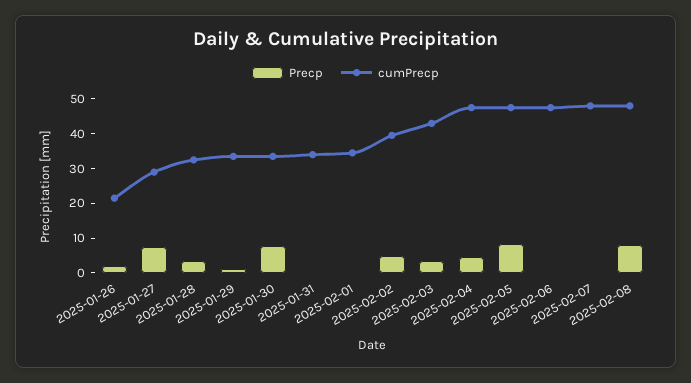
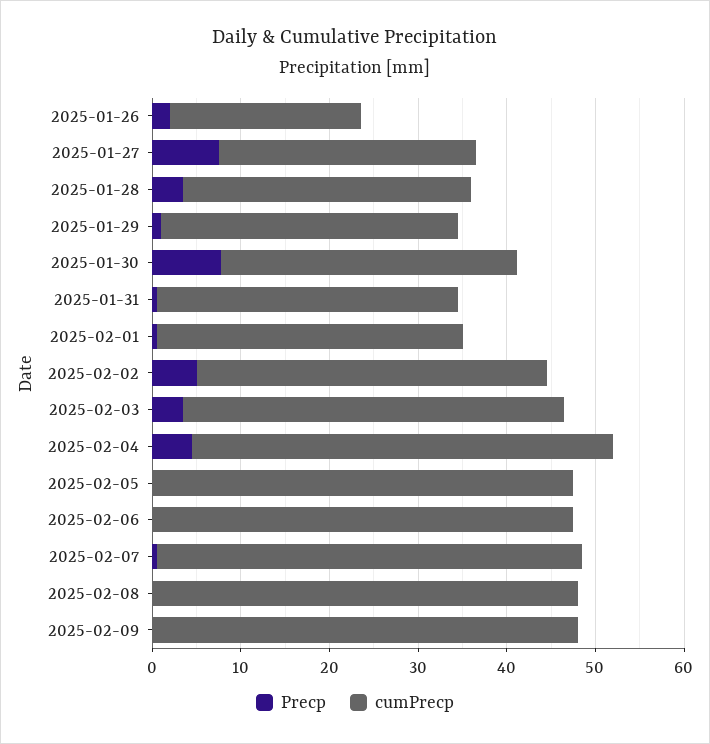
Precp, 2025-02-05: 7.5 -> 0
Precp, 2025-02-08: 7.5 -> 0
Precp, 2025-02-09: none -> 0
cumPrecp, 2025-02-09: none -> 48

